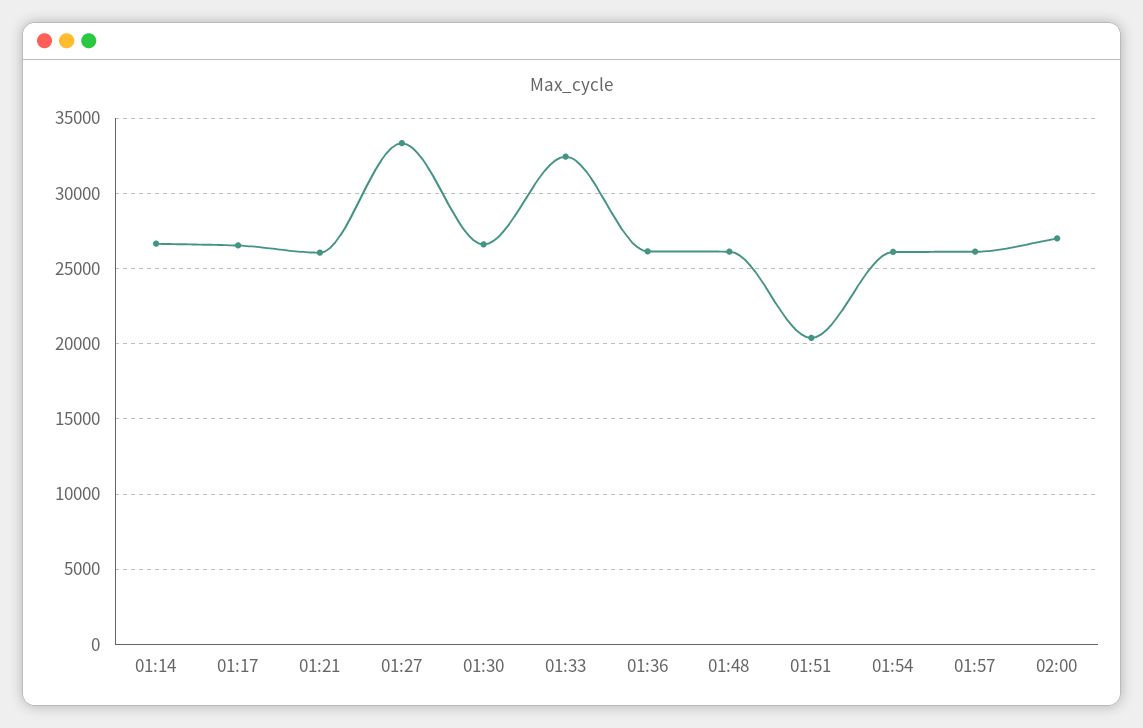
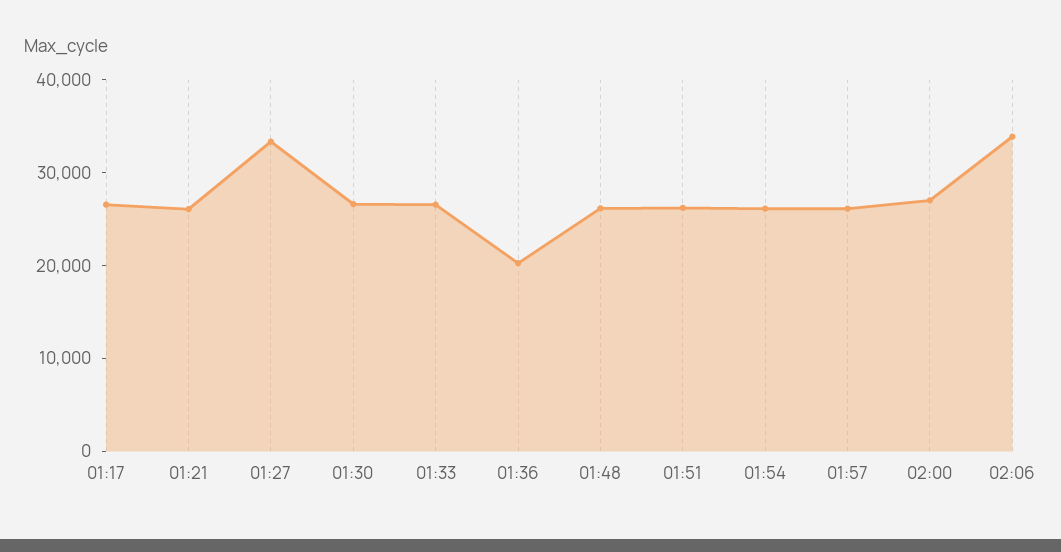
01:14: 26500 -> none
01:33: 32500 -> 26000
01:36: 26000 -> 20000
01:51: 20500 -> 26000
02:06: none -> 34000

